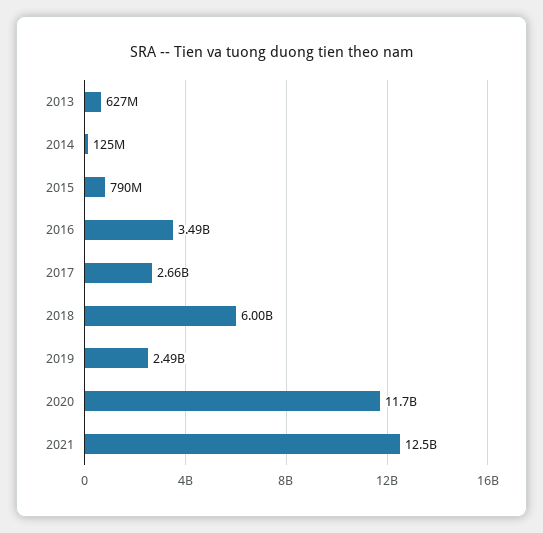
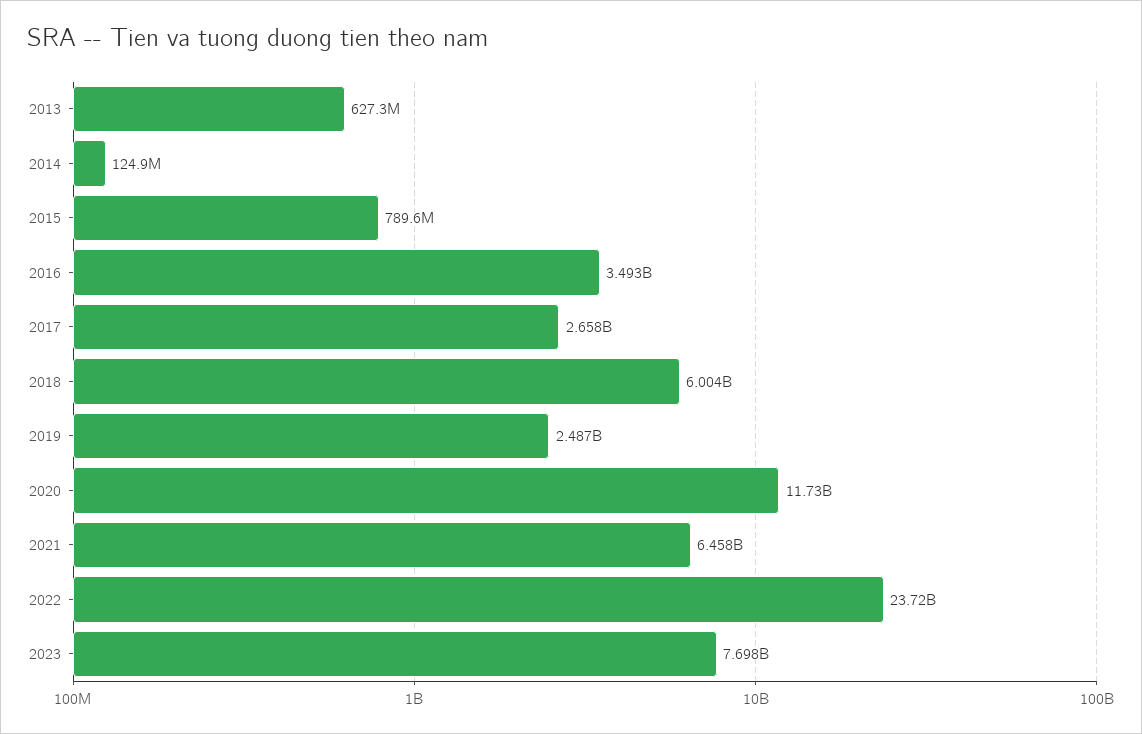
2021: 12500000000 -> 6458000000
2022: none -> 23720000000
2023: none -> 7698000000

